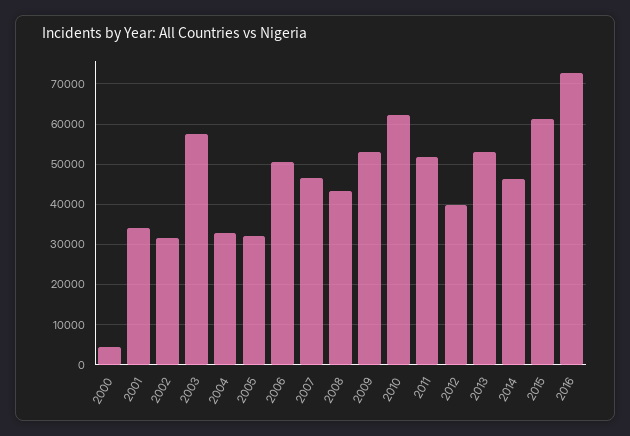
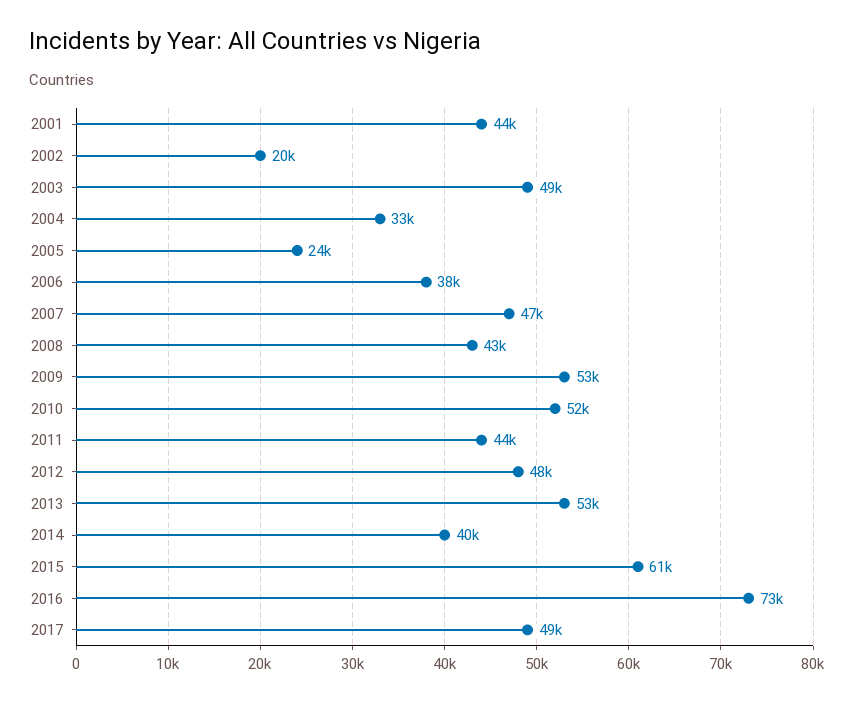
2000: 4000 -> none
2001: 34000 -> 44000
2002: 32000 -> 20000
2003: 58000 -> 49000
2005: 32000 -> 24000
2006: 50000 -> 38000
2010: 62000 -> 52000
2011: 52000 -> 44000
2012: 40000 -> 48000
2014: 46000 -> 40000
2017: none -> 49000

